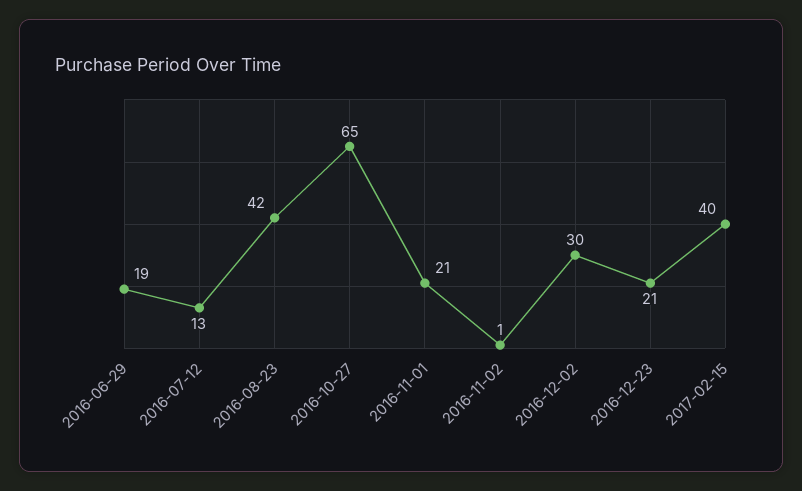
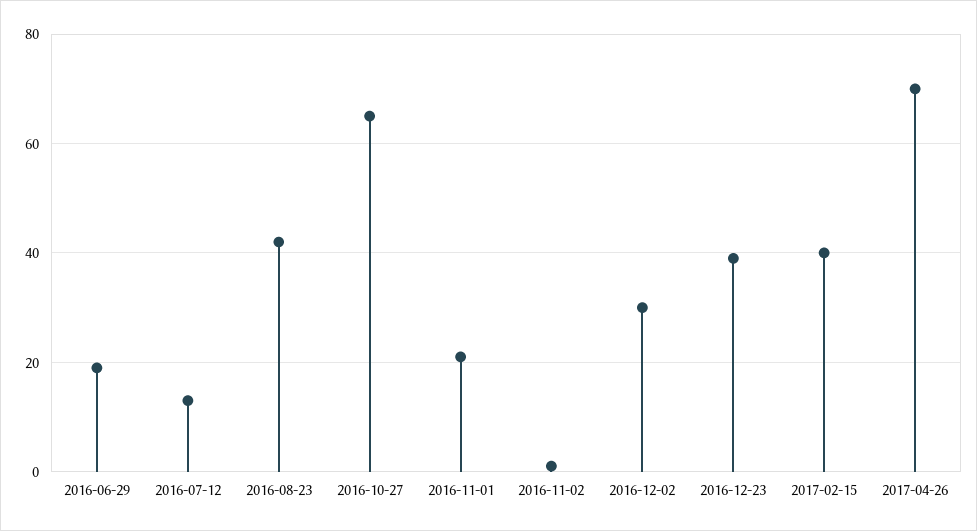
2016-12-23: 21 -> 40
2017-04-26: none -> 70

